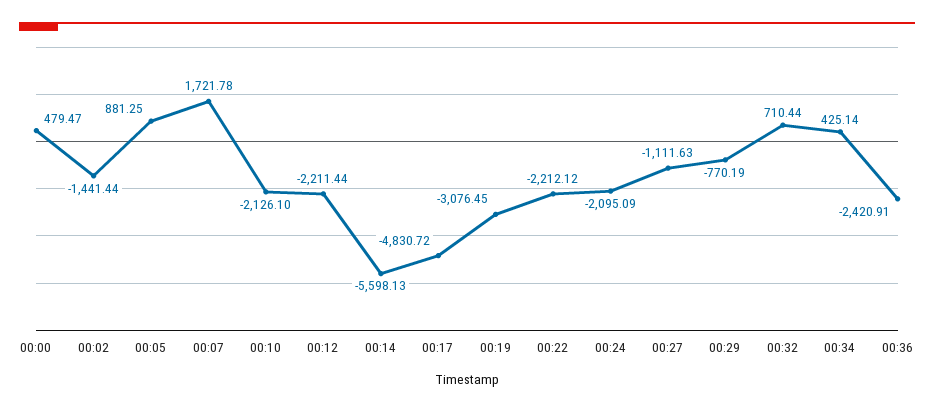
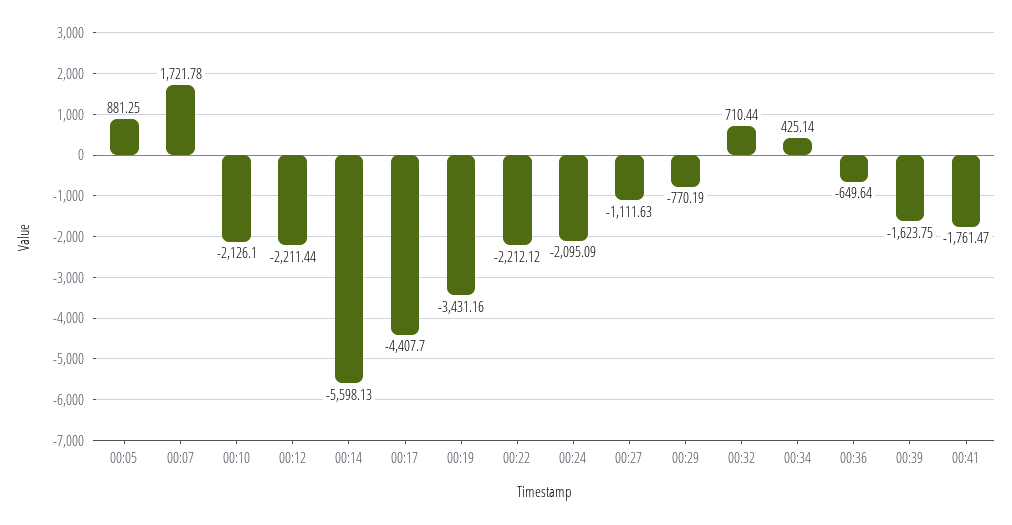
00:00: 479.47 -> none
00:02: -1441.44 -> none
00:17: -4830.72 -> -4407.7
00:19: -3076.45 -> -3431.16
00:36: -2420.91 -> -649.64
00:39: none -> -1623.75
00:41: none -> -1761.47

